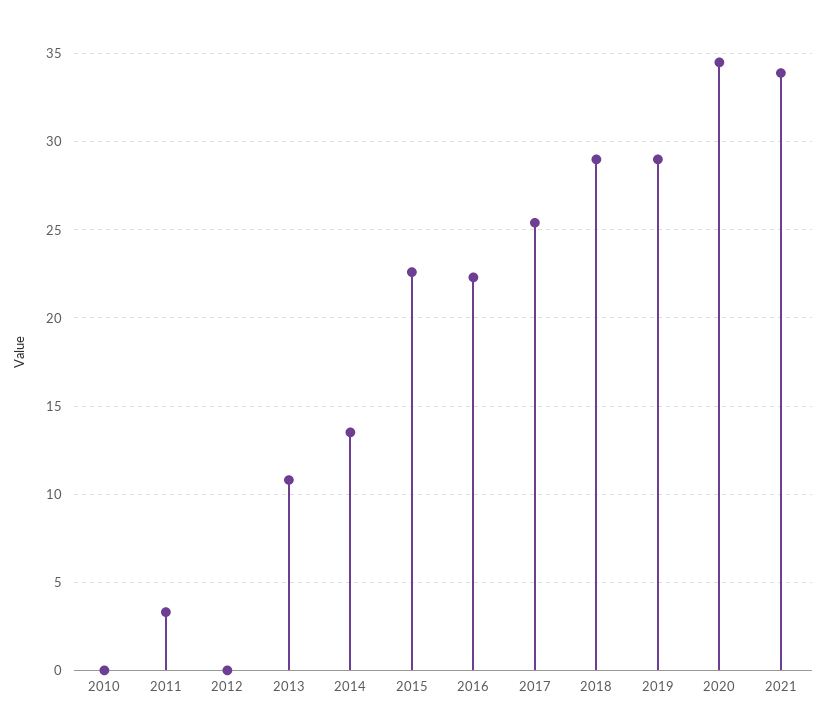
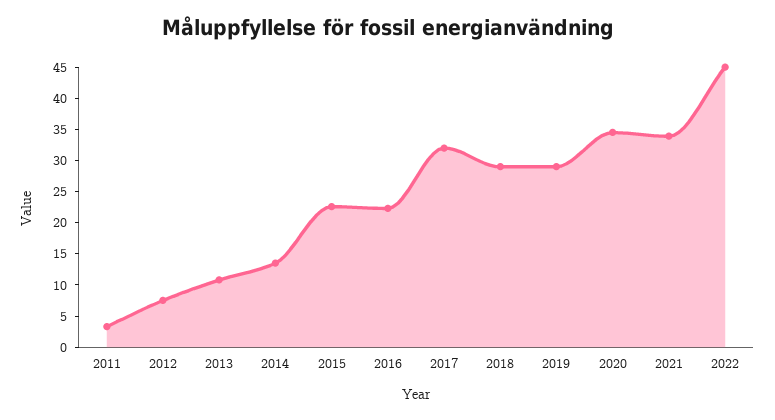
2010: 0 -> none
2012: 0 -> 7.5
2017: 25.5 -> 32.5
2022: none -> 45

